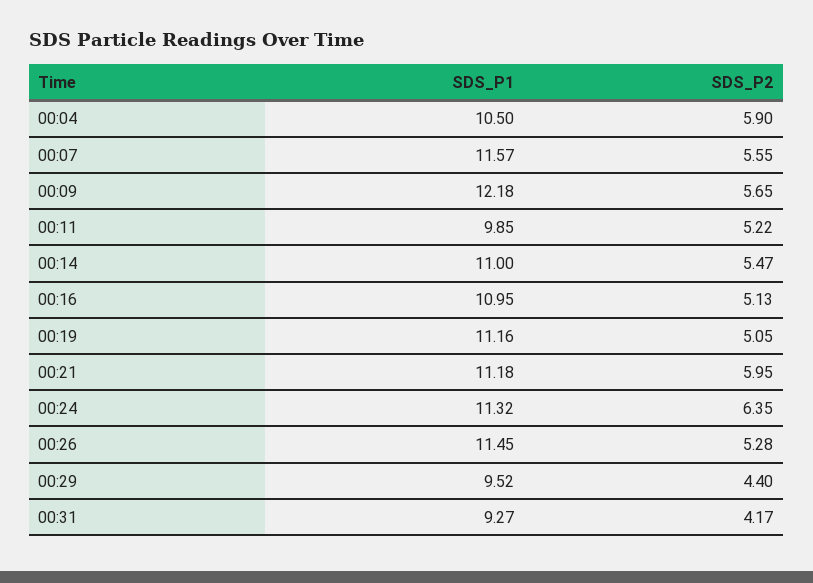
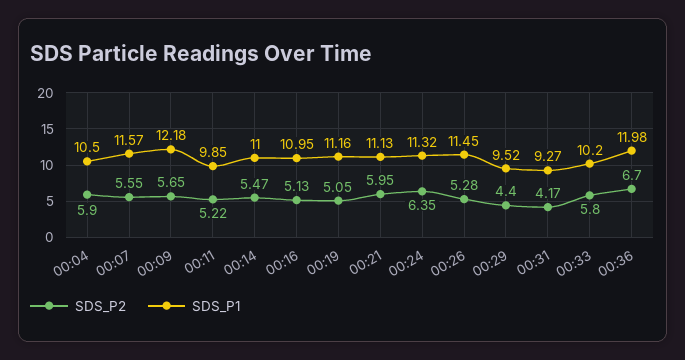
SDS_P1, 00:21: 11.18 -> 11.13
SDS_P2, 00:33: none -> 5.8
SDS_P1, 00:33: none -> 10.2
SDS_P2, 00:36: none -> 6.7
SDS_P1, 00:36: none -> 11.98

